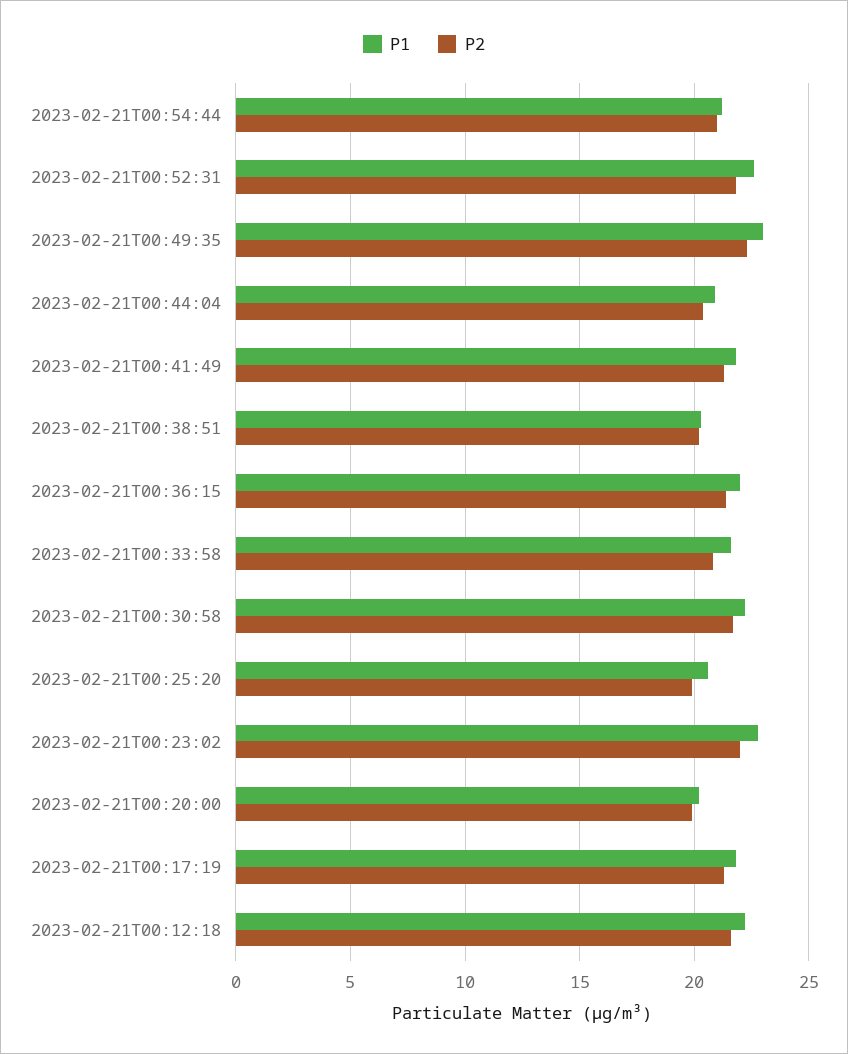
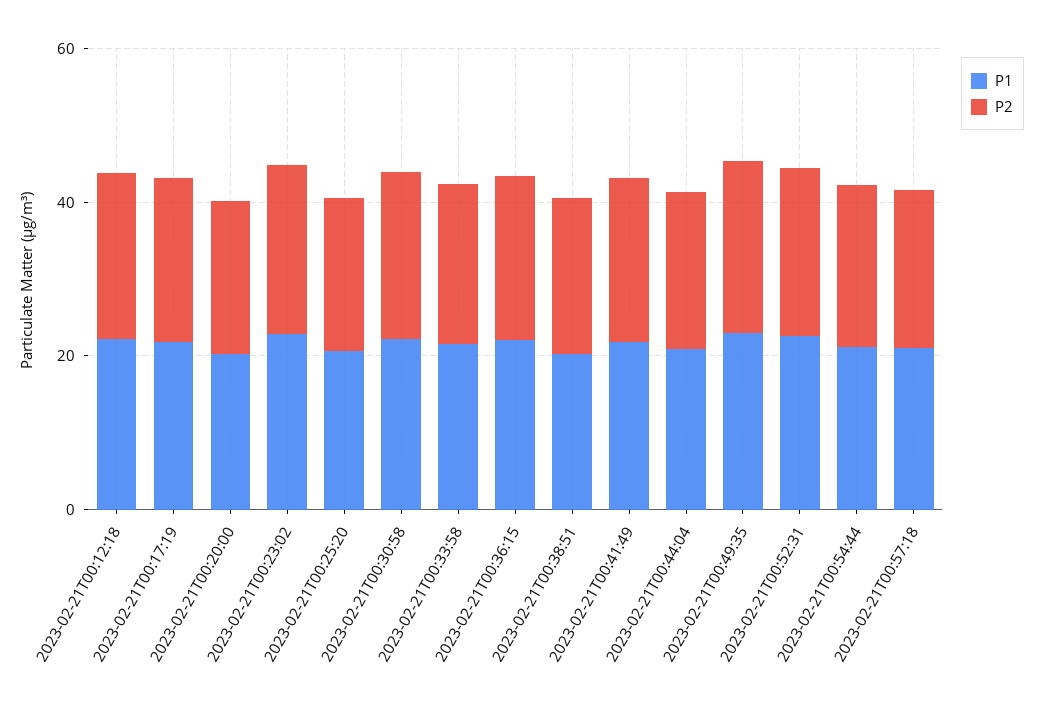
P1, 2023-02-21T00:57:18: none -> 20
P2, 2023-02-21T00:57:18: none -> 20

